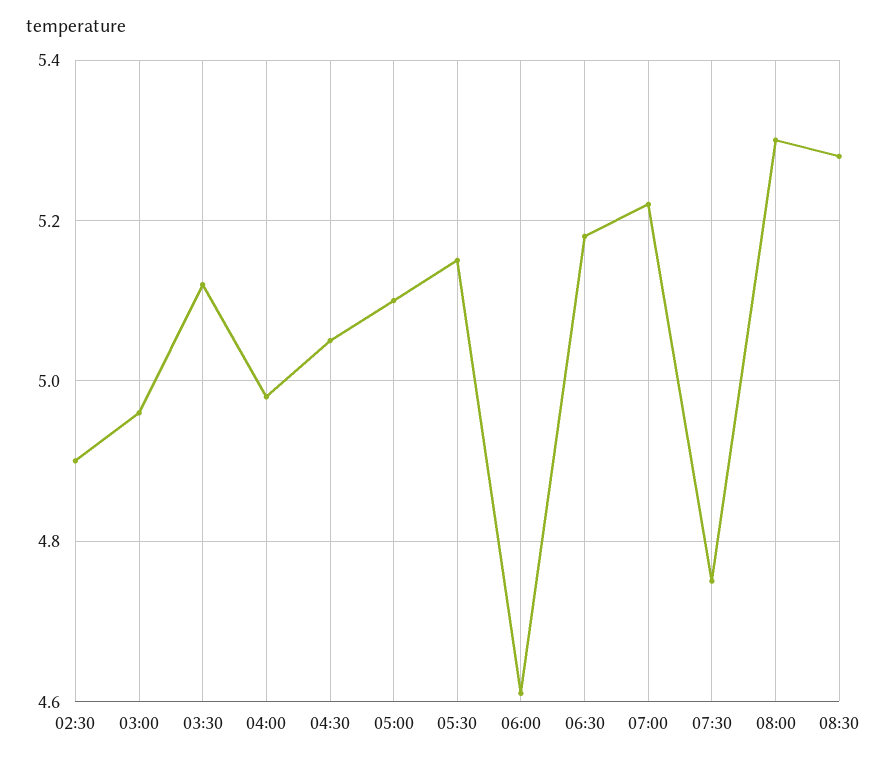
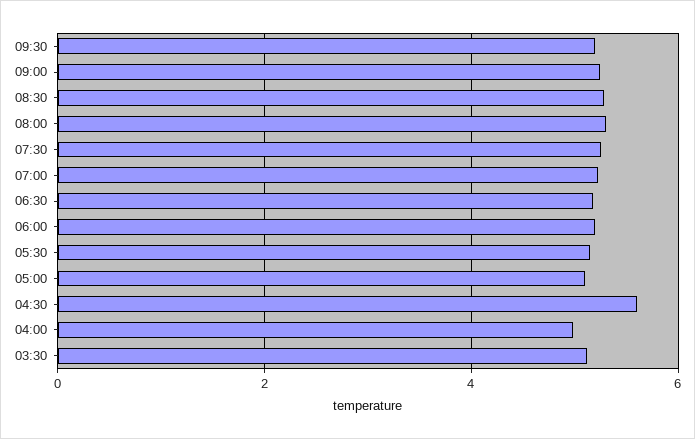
02:30: 4.9 -> none
03:00: 4.95 -> none
04:30: 5.05 -> 5.6
06:00: 4.6 -> 5.2
07:30: 4.75 -> 5.2
09:30: none -> 5.2
09:00: none -> 5.2

